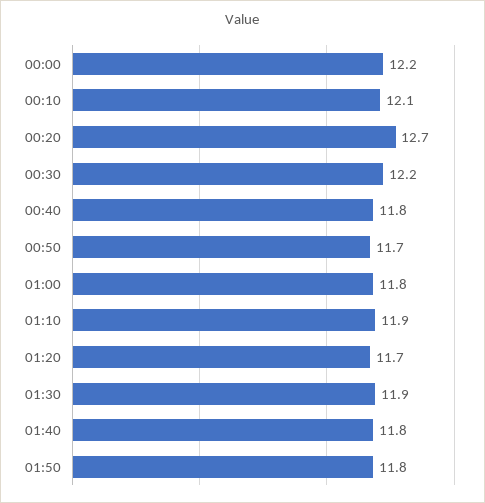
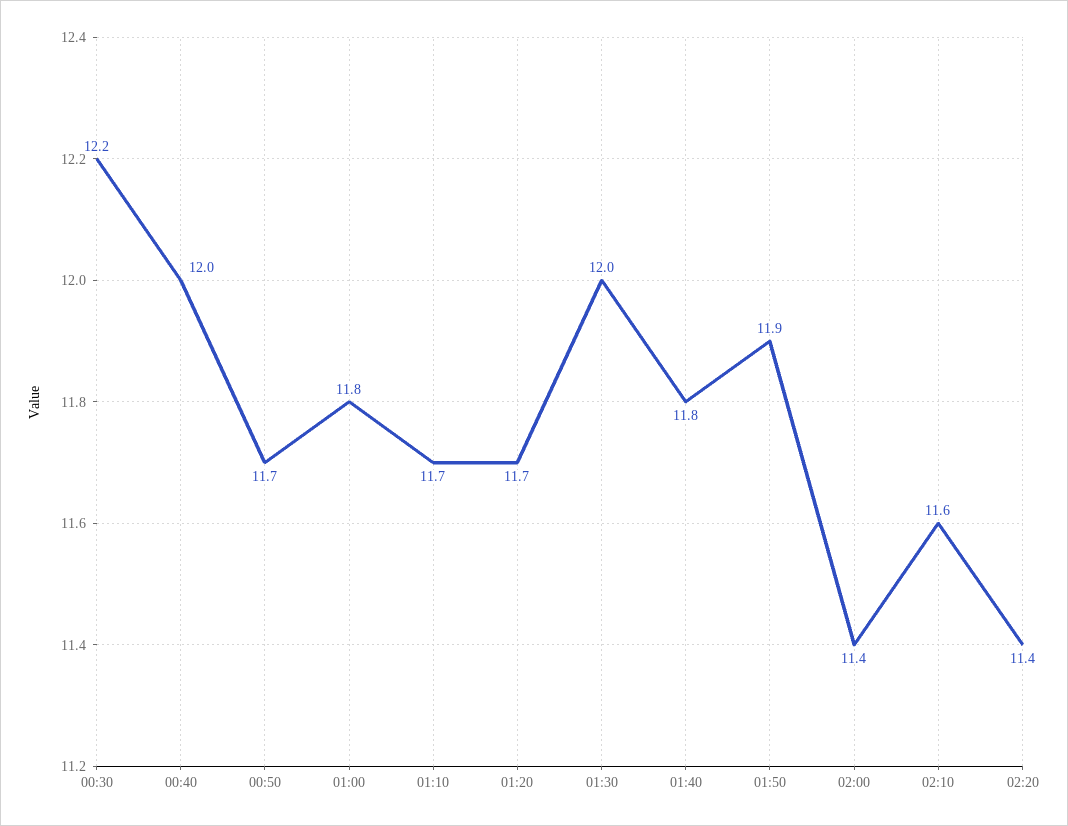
00:00: 12.2 -> none
00:10: 12.1 -> none
00:20: 12.7 -> none
00:40: 11.8 -> 12
01:10: 11.9 -> 11.7
01:30: 11.9 -> 12
01:50: 11.8 -> 11.9
02:00: none -> 11.4
02:10: none -> 11.6
02:20: none -> 11.4

